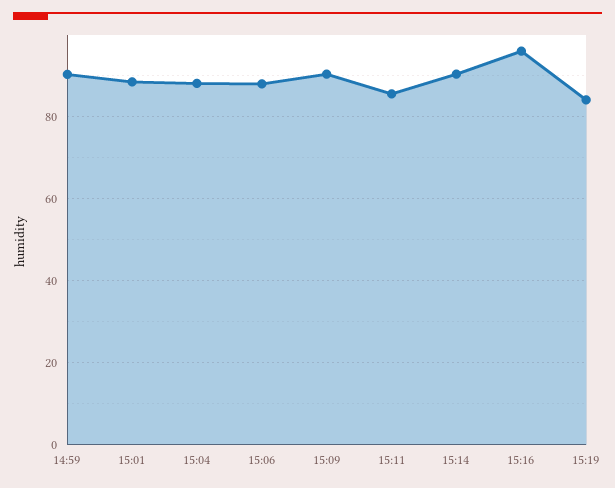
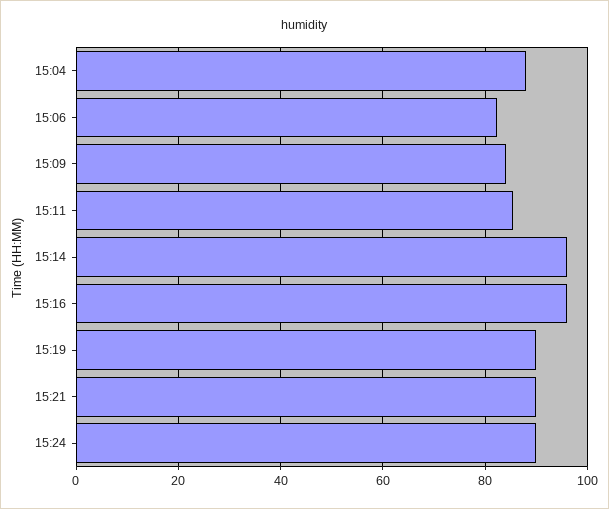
14:59: 90 -> none
15:01: 88 -> none
15:06: 88 -> 82
15:09: 90 -> 84
15:14: 90 -> 96
15:19: 84 -> 90
15:21: none -> 90
15:24: none -> 90

